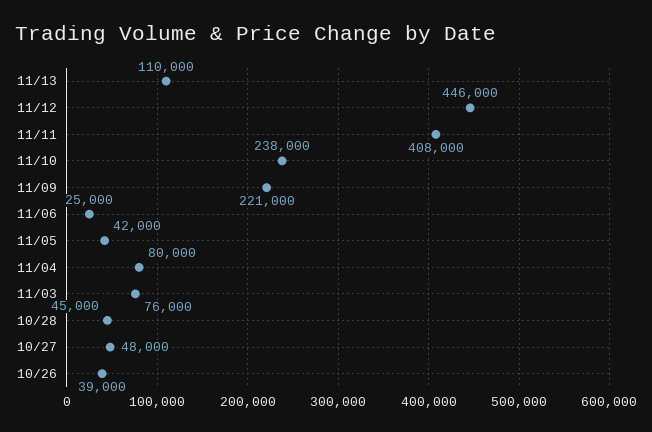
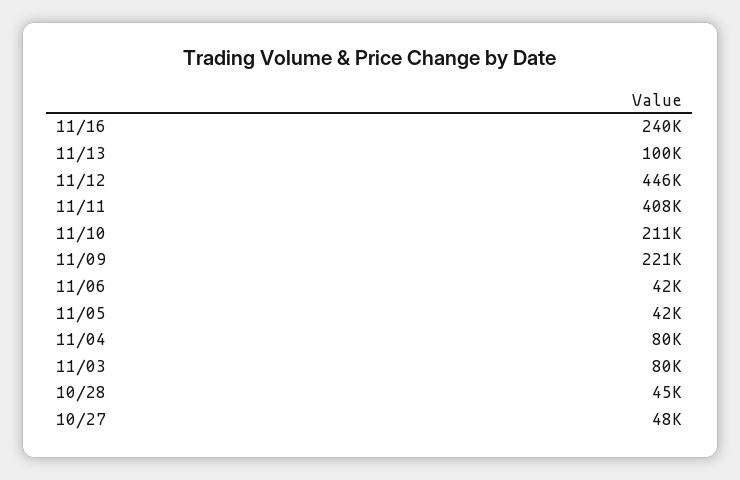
11/13: 110000 -> 100000
11/10: 238000 -> 211000
11/06: 25000 -> 42000
11/03: 76000 -> 80000
10/26: 39000 -> none
11/16: none -> 240000

